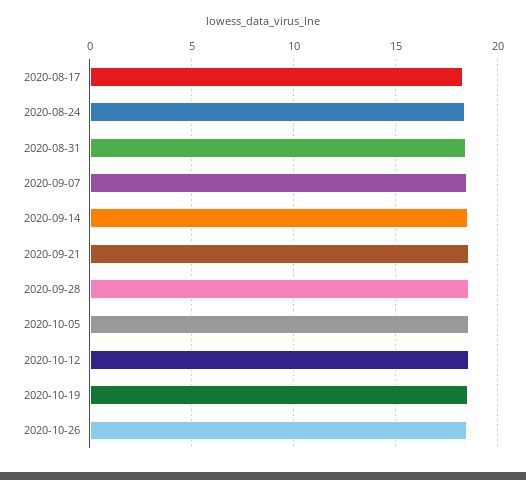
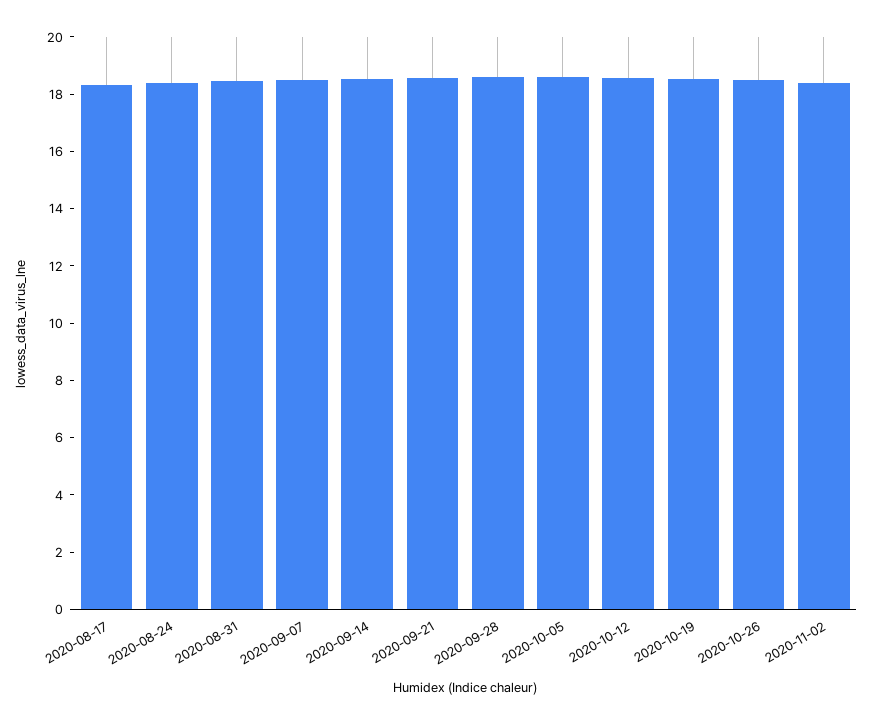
2020-11-02: none -> 18.5

